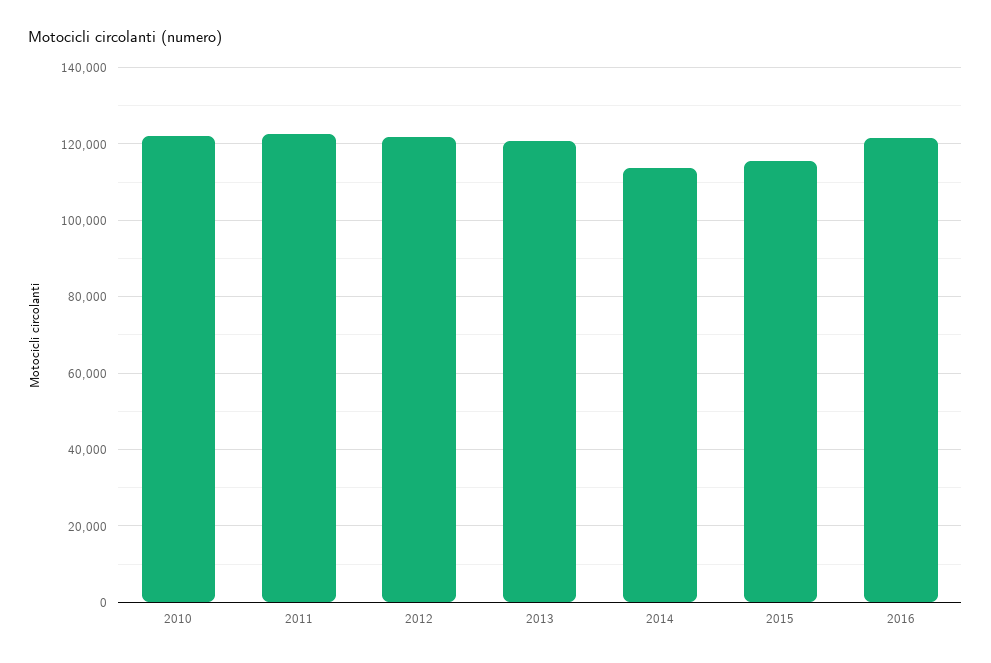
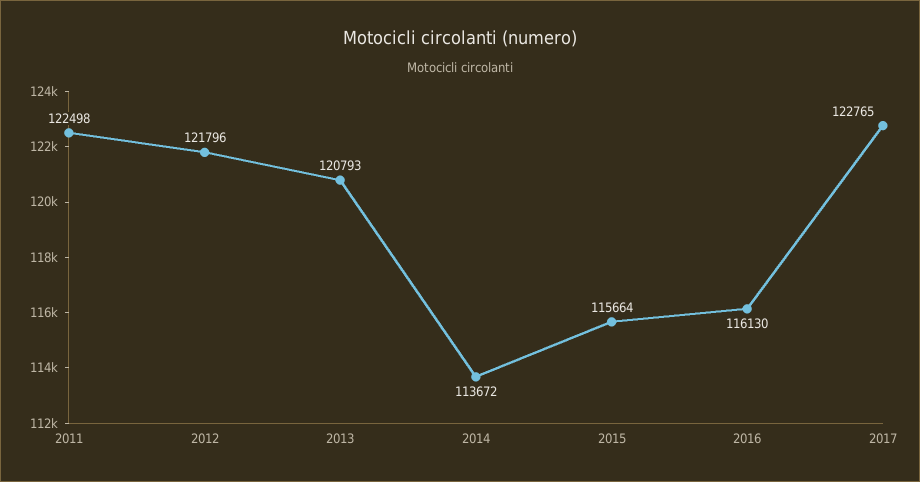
2010: 122000 -> none
2016: 122000 -> 116130
2017: none -> 122765

